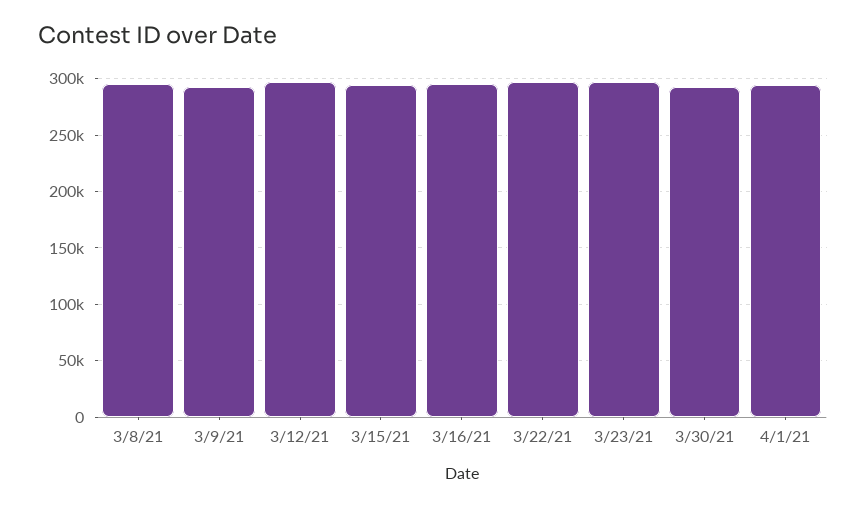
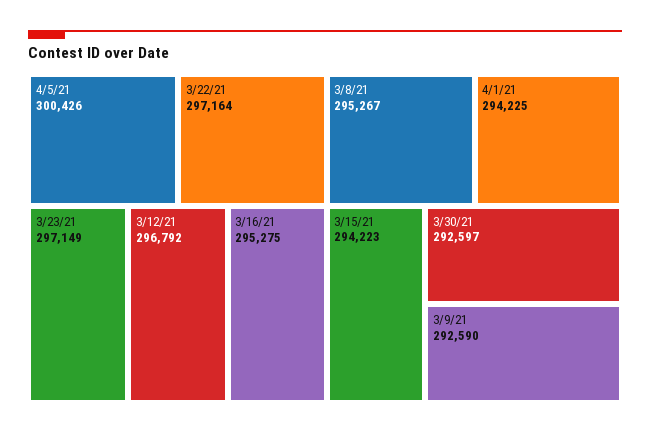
4/5/21: none -> 300426

